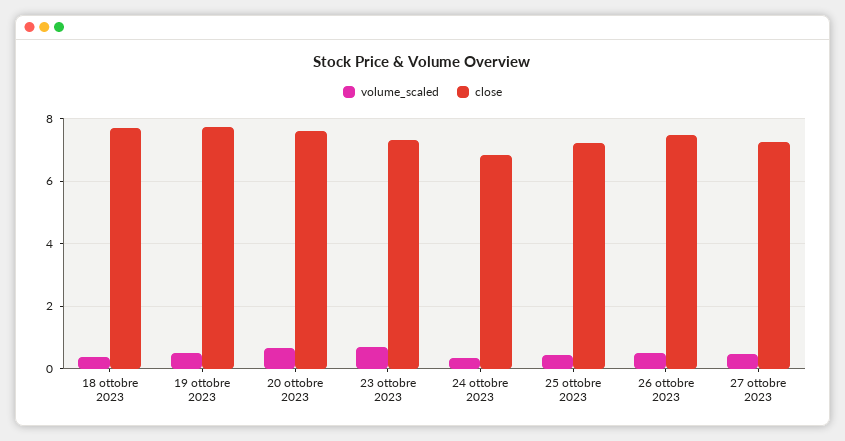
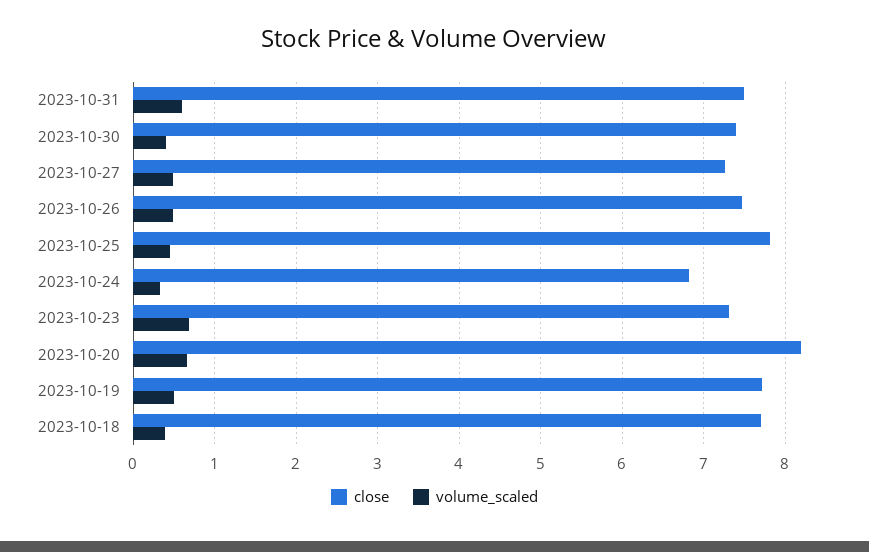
close, 20 ottobre 2023: 7.6 -> 8.2
close, 25 ottobre 2023: 7.2 -> 7.8
close, 2023-10-31: none -> 7.5
volume_scaled, 2023-10-31: none -> 0.6
close, 2023-10-30: none -> 7.4
volume_scaled, 2023-10-30: none -> 0.4

